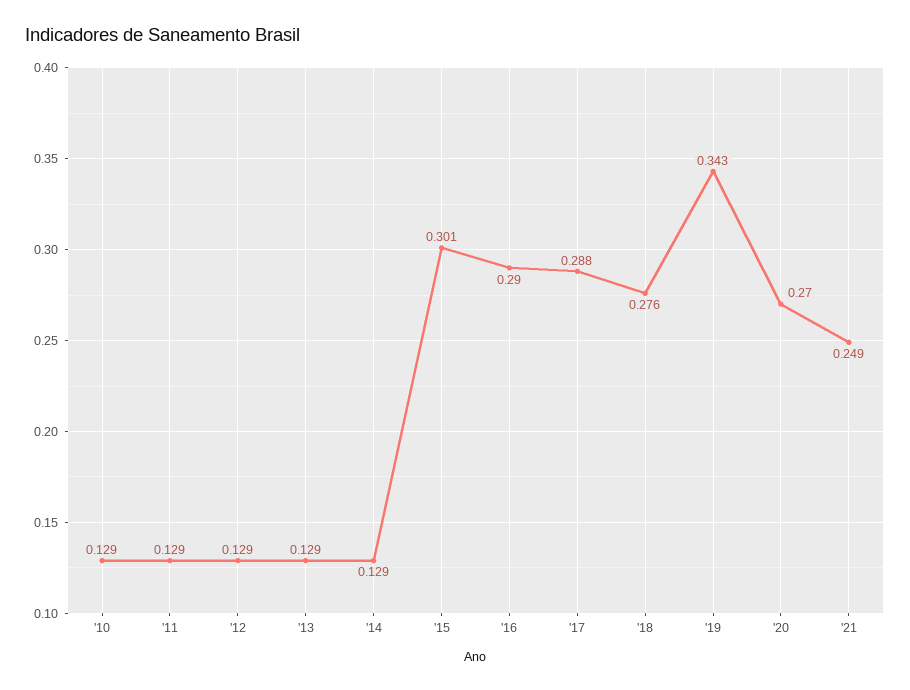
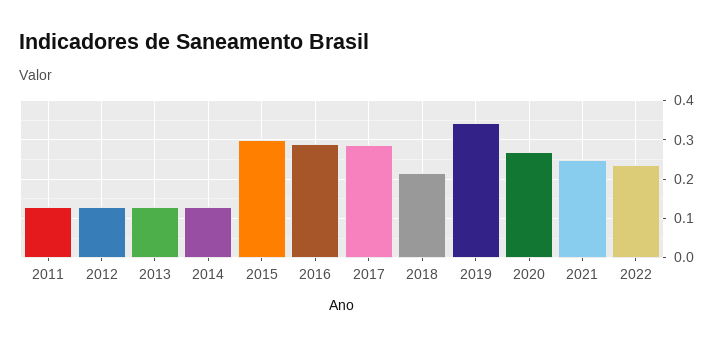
'10: 0.129 -> none
'18: 0.276 -> 0.22
2022: none -> 0.24

